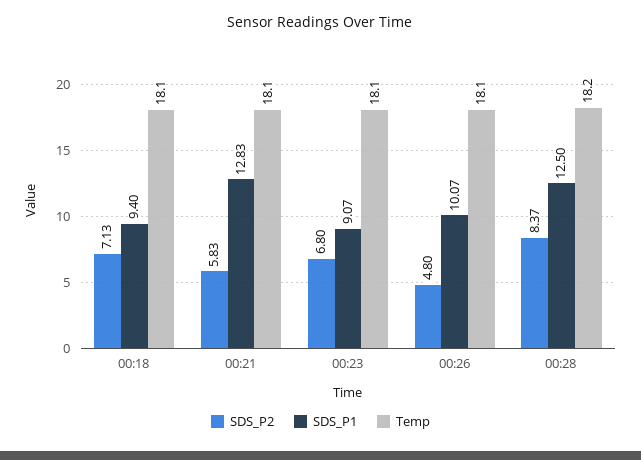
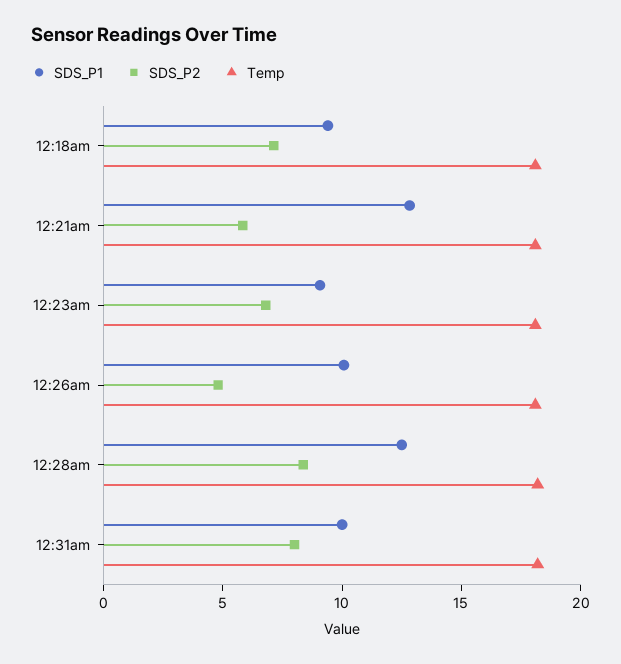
SDS_P1, 12:31am: none -> 10
SDS_P2, 12:31am: none -> 8
Temp, 12:31am: none -> 18

